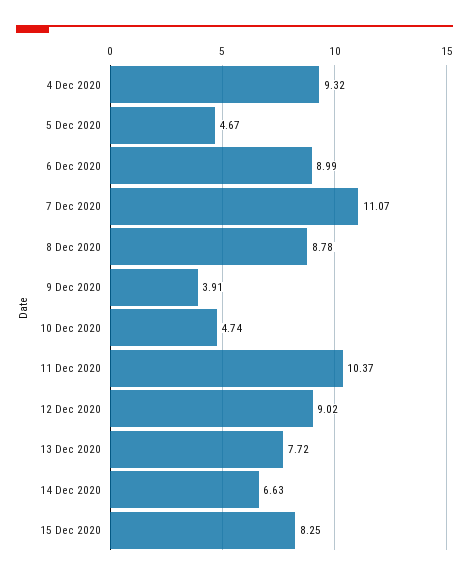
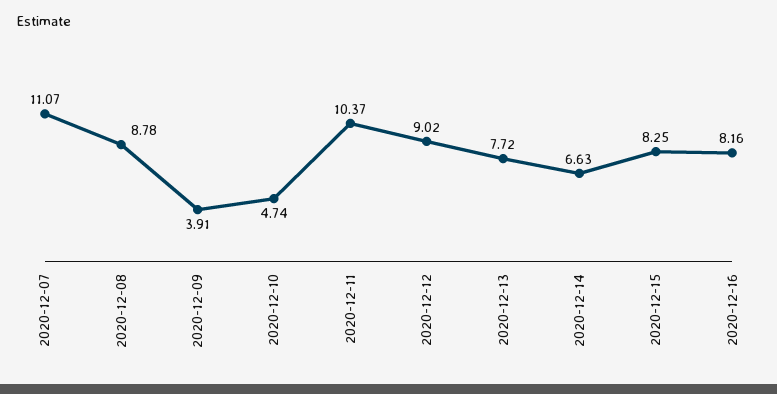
4 Dec 2020: 9.32 -> none
5 Dec 2020: 4.67 -> none
6 Dec 2020: 8.99 -> none
2020-12-16: none -> 8.16

